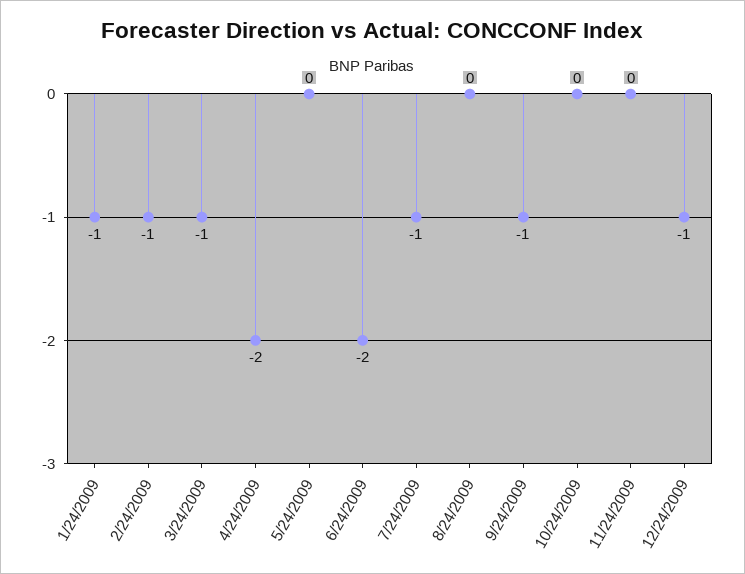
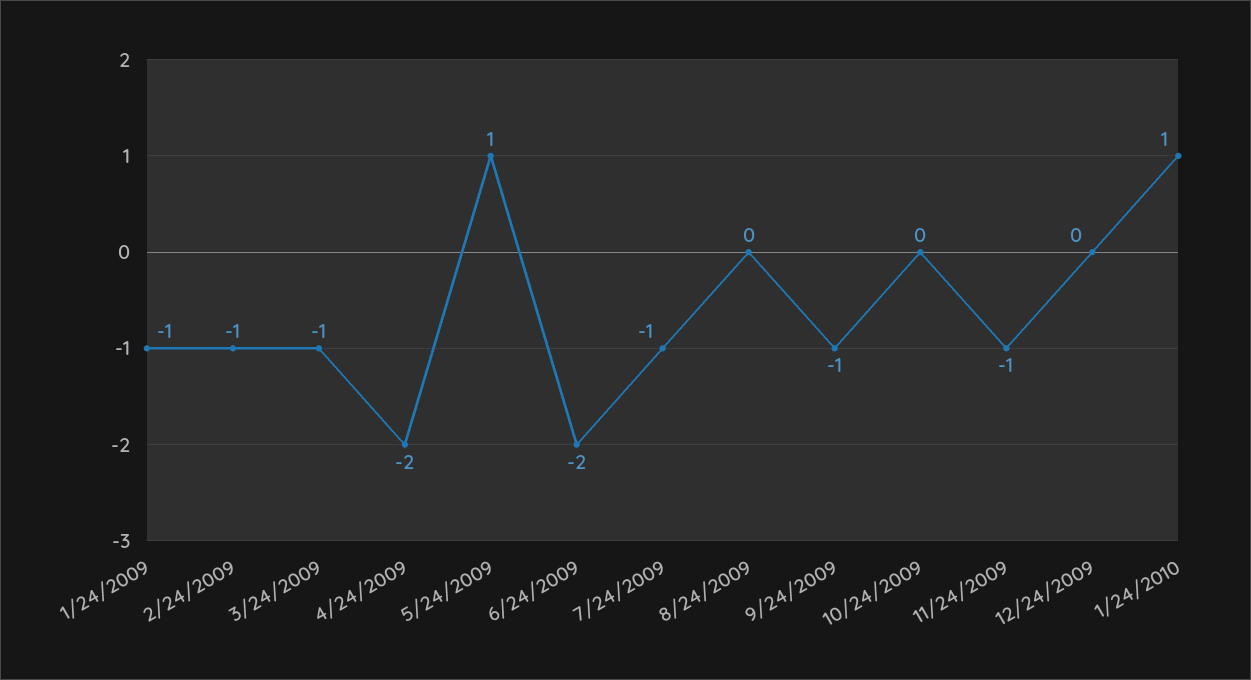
5/24/2009: 0 -> 1
11/24/2009: 0 -> -1
12/24/2009: -1 -> 0
1/24/2010: none -> 1

